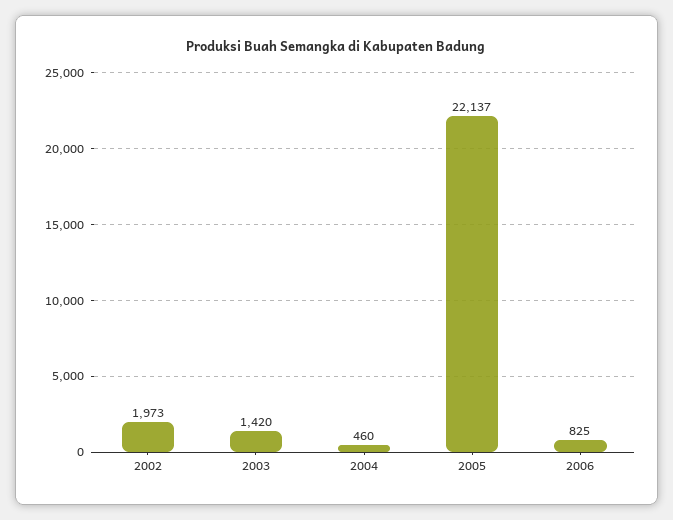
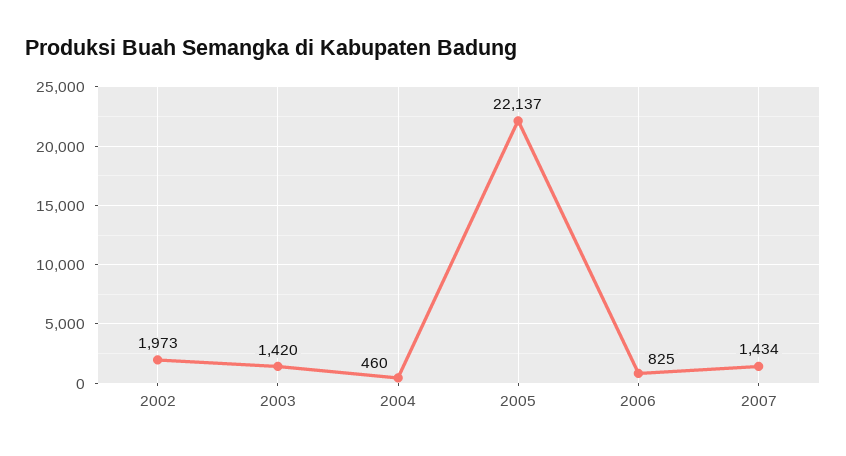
2007: none -> 1434

